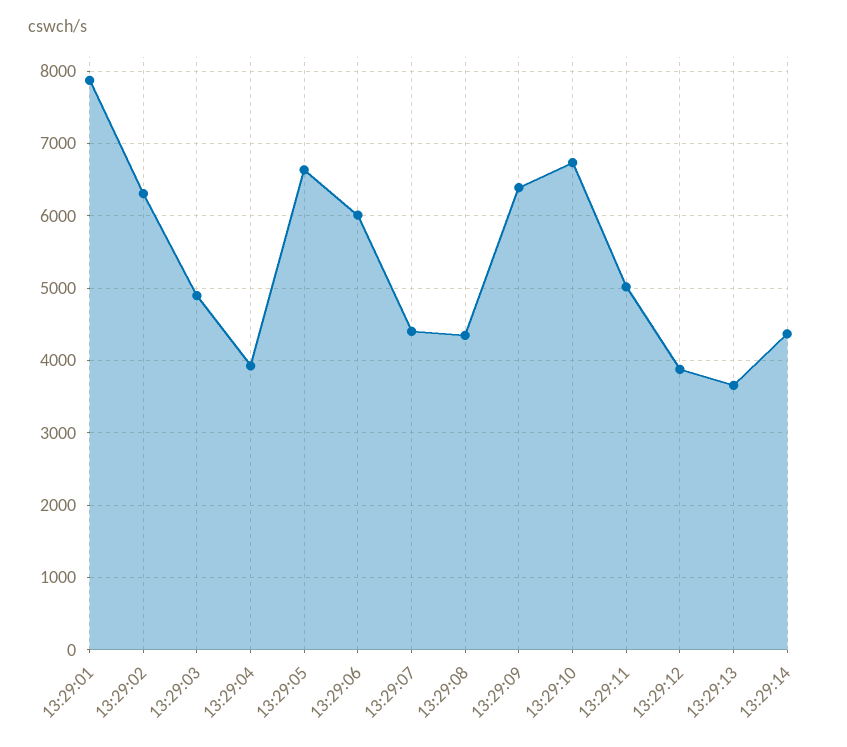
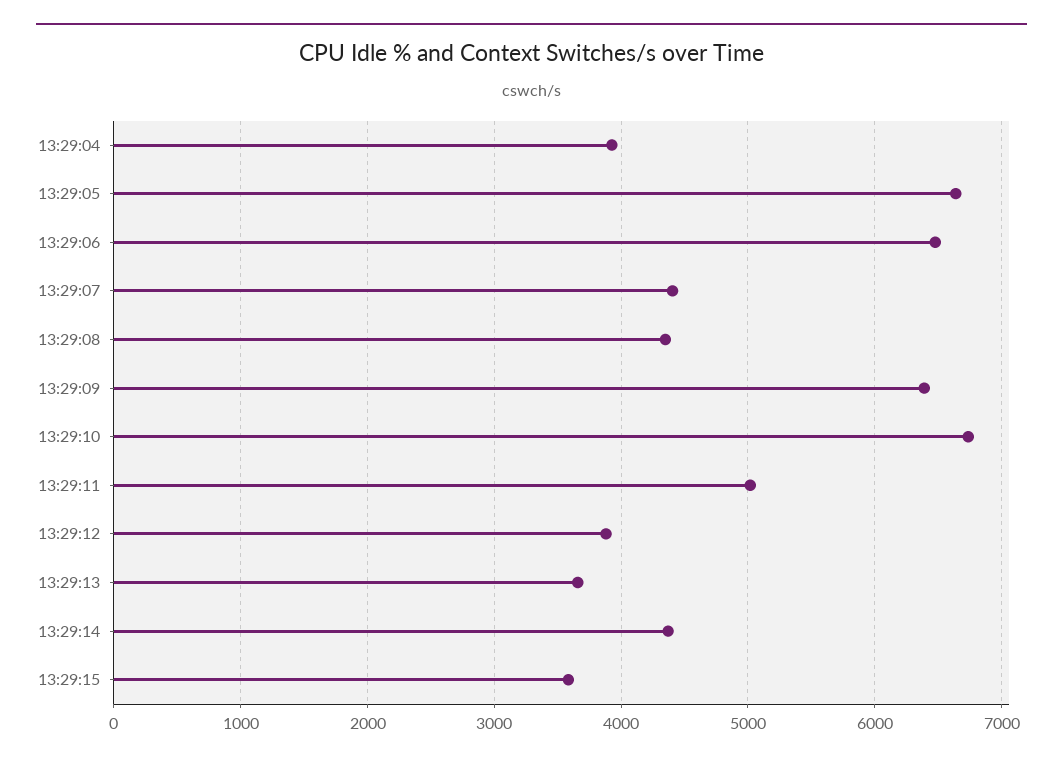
13:29:01: 7900 -> none
13:29:02: 6300 -> none
13:29:03: 4900 -> none
13:29:06: 6000 -> 6500
13:29:15: none -> 3600

